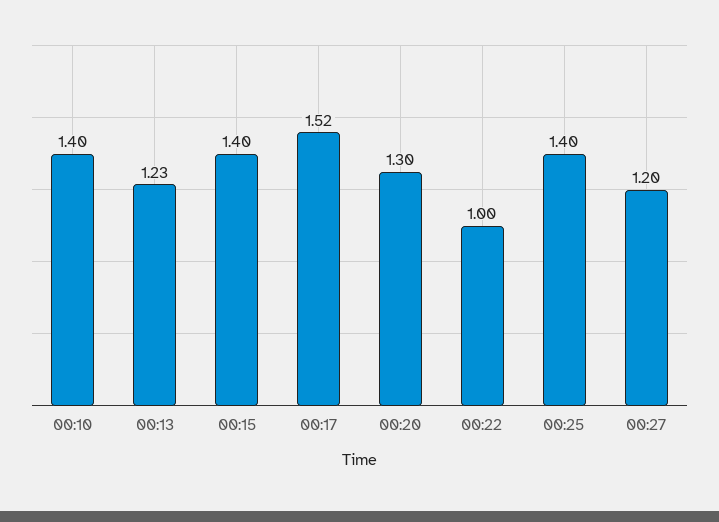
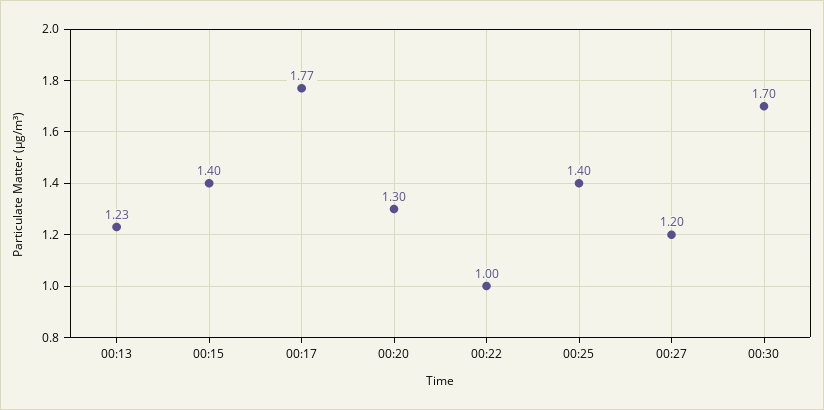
00:10: 1.4 -> none
00:17: 1.52 -> 1.77
00:30: none -> 1.7

